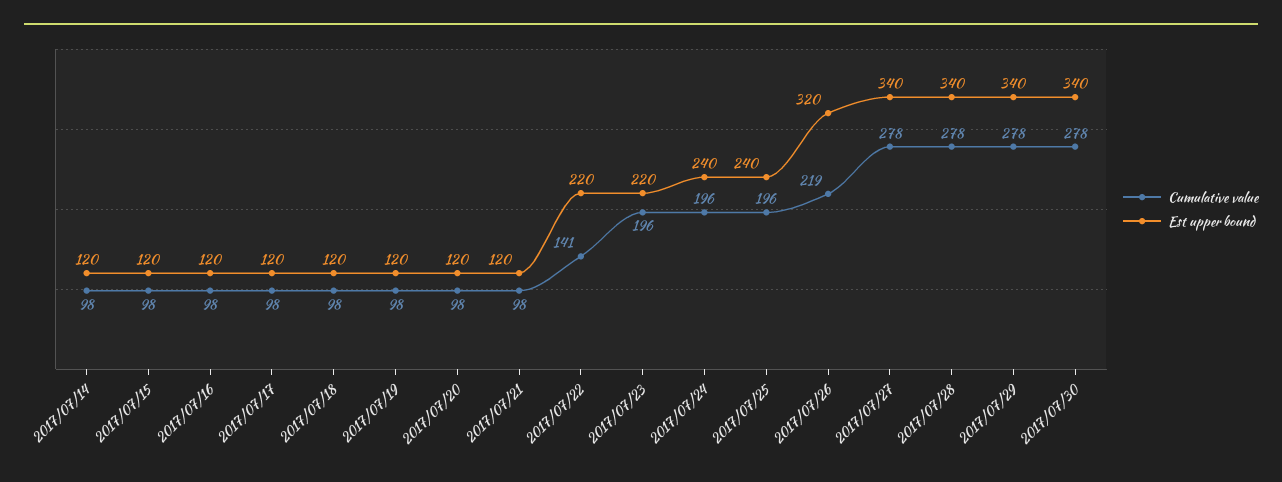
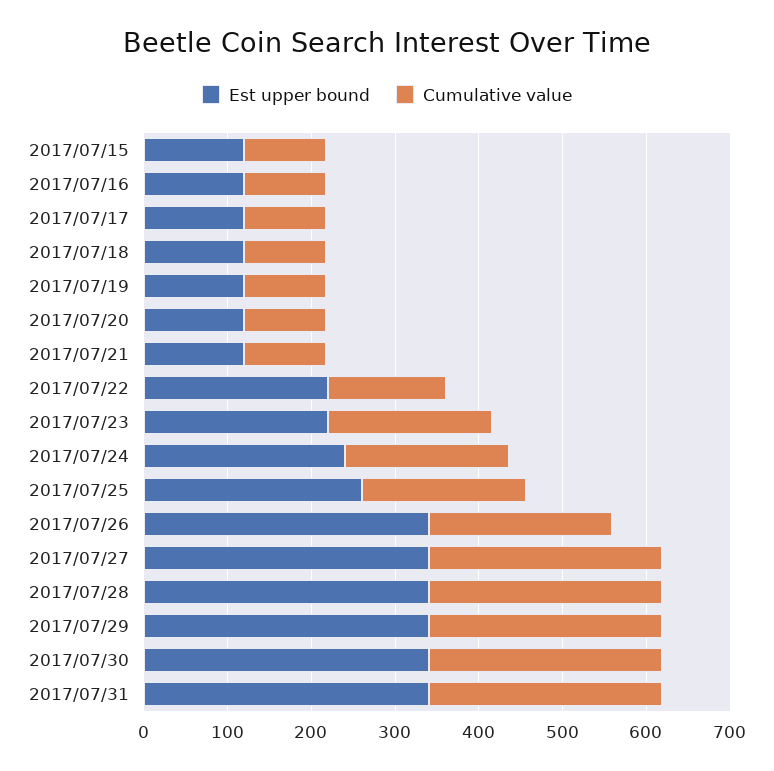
Cumulative value, 2017/07/14: 98 -> none
Est upper bound, 2017/07/14: 120 -> none
Est upper bound, 2017/07/25: 240 -> 260
Est upper bound, 2017/07/26: 320 -> 340
Est upper bound, 2017/07/31: none -> 340
Cumulative value, 2017/07/31: none -> 280

